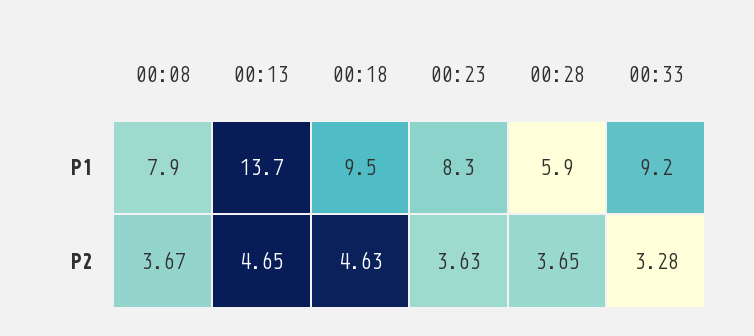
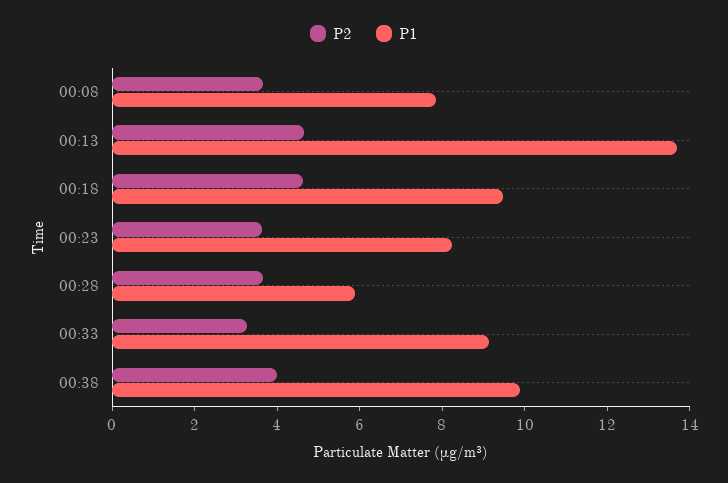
P2, 00:38: none -> 4
P1, 00:38: none -> 10

